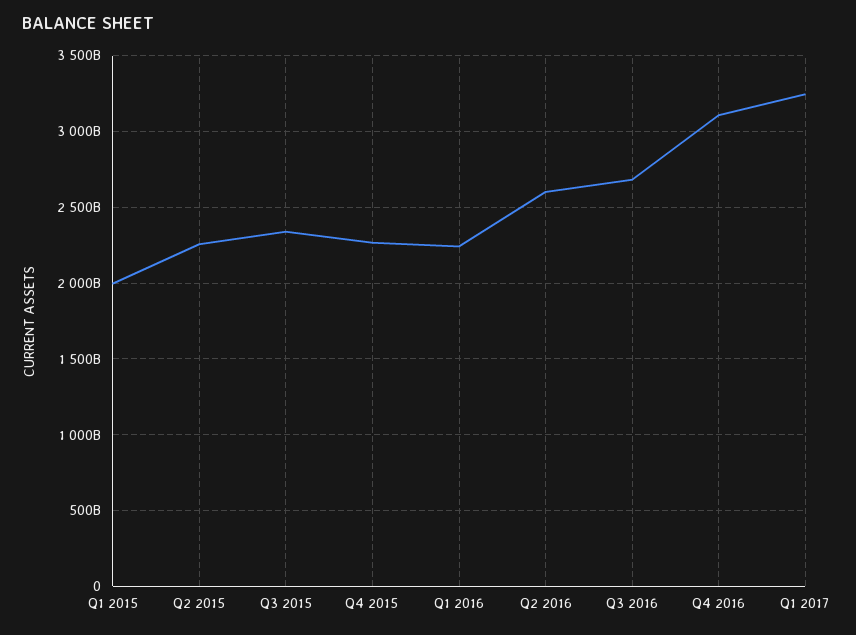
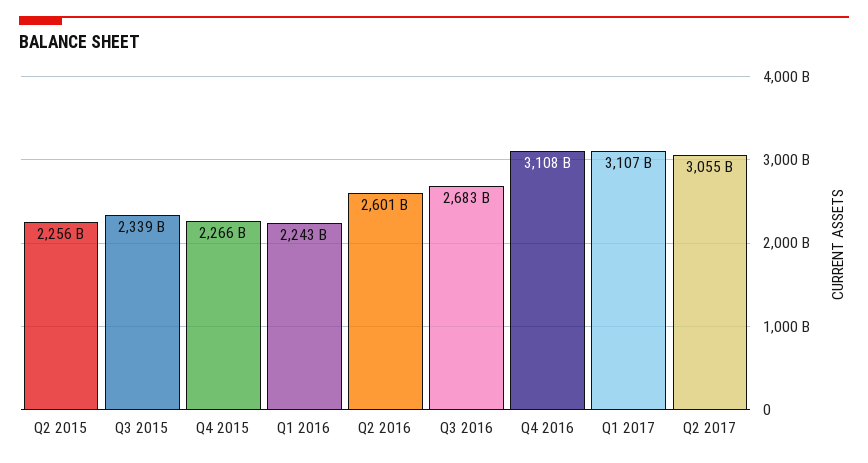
Q1 2015: 2000000000000 -> none
Q1 2017: 3250000000000 -> 3107000000000
Q2 2017: none -> 3055000000000

